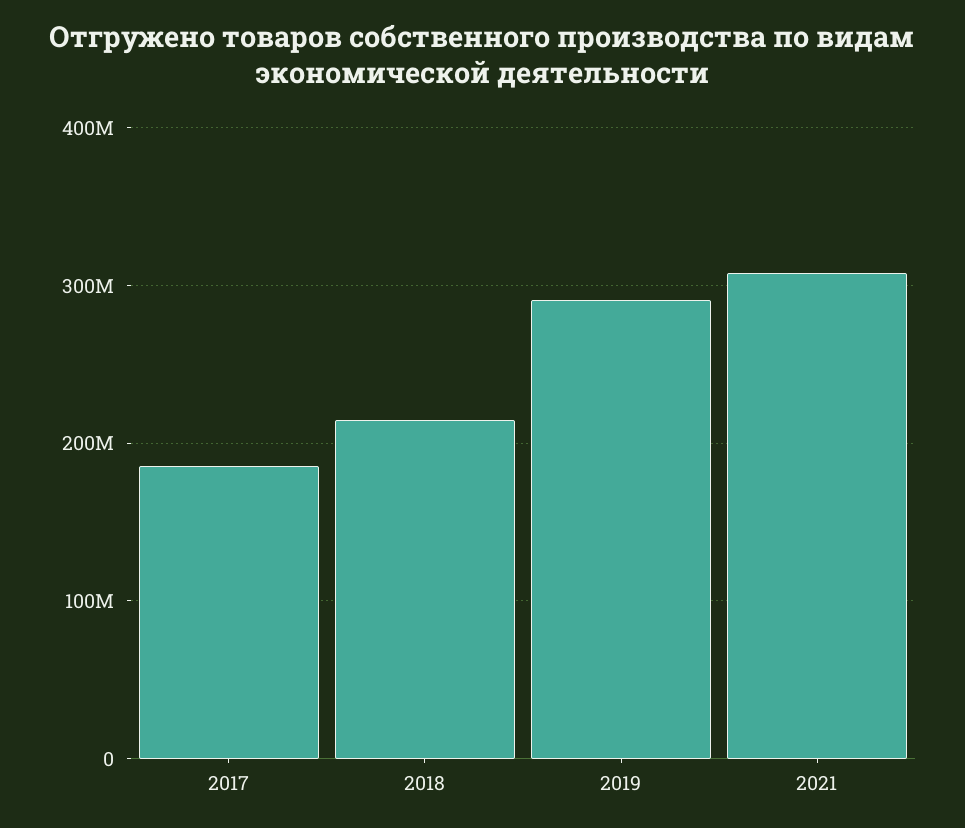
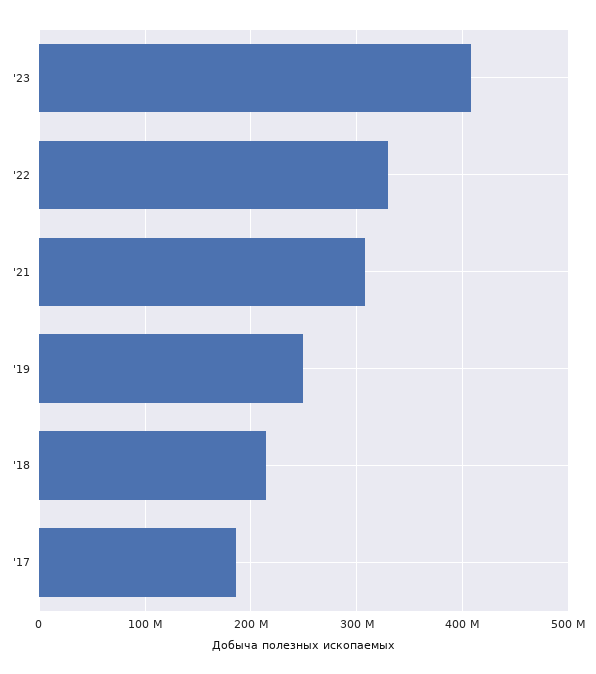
2019: 290000000 -> 250000000
'23: none -> 410000000
'22: none -> 330000000

